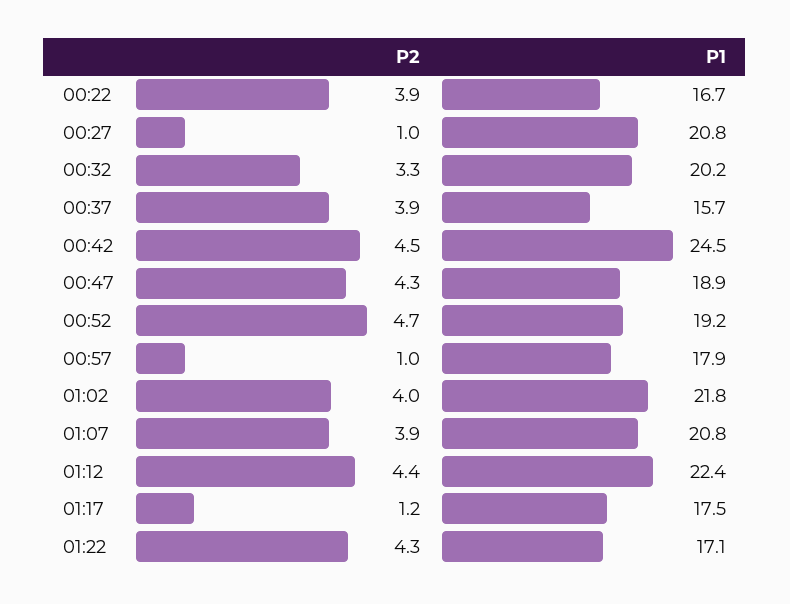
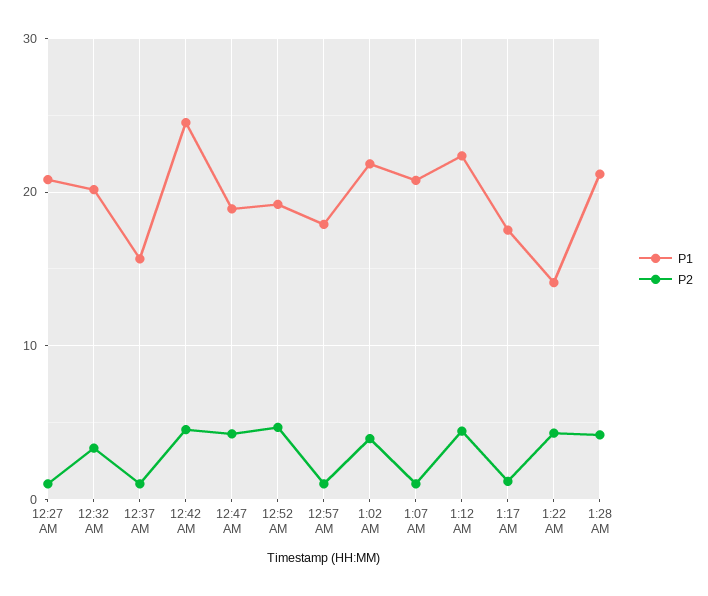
P2, 00:22: 3.9 -> none
P1, 00:22: 16.7 -> none
P2, 00:37: 3.9 -> 1
P2, 01:07: 3.9 -> 1
P1, 01:22: 17.1 -> 14
P1, 1:28 AM: none -> 21
P2, 1:28 AM: none -> 4

